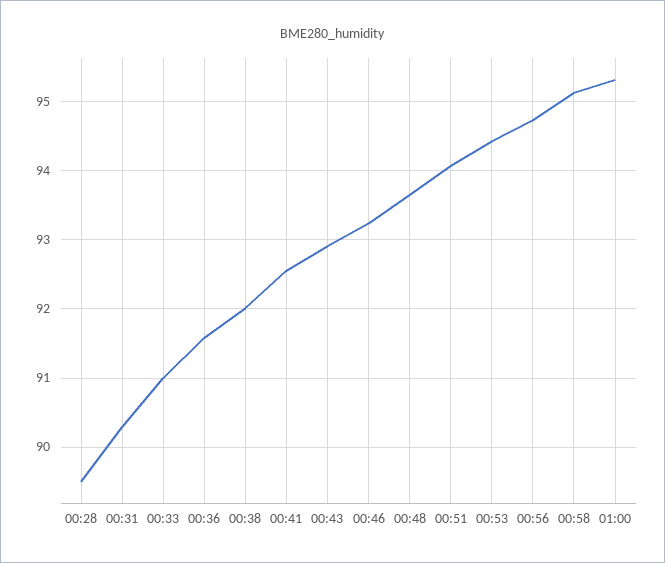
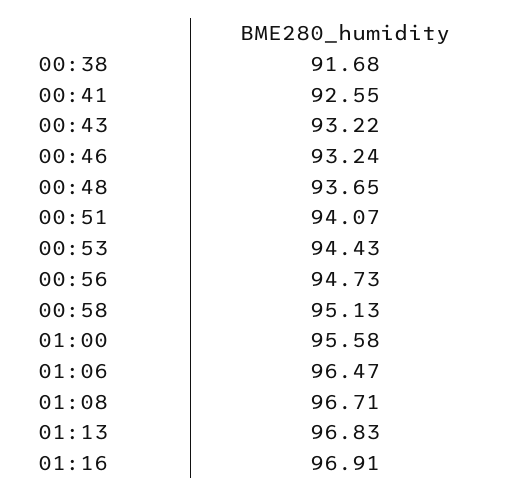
00:28: 89.5 -> none
00:31: 90.3 -> none
00:33: 91 -> none
00:36: 91.6 -> none
00:38: 92 -> 91.68
00:43: 92.9 -> 93.22
01:00: 95.3 -> 95.58
01:06: none -> 96.47
01:08: none -> 96.71
01:13: none -> 96.83
01:16: none -> 96.91

